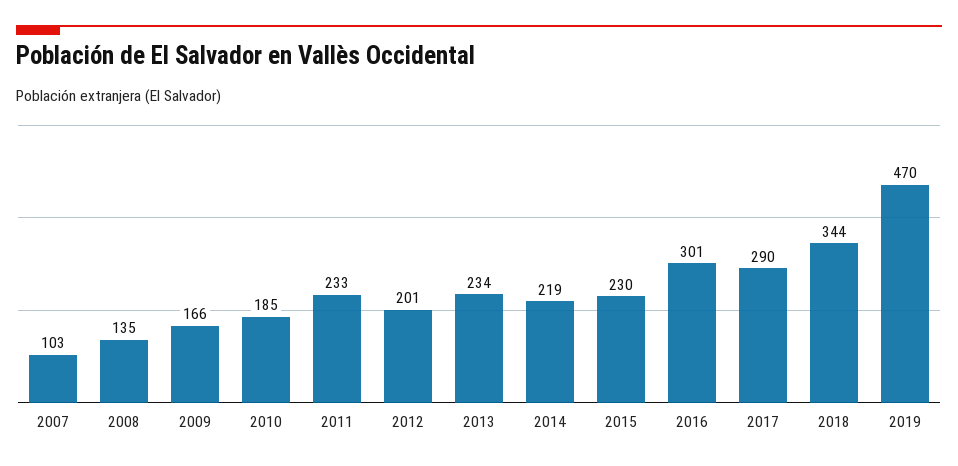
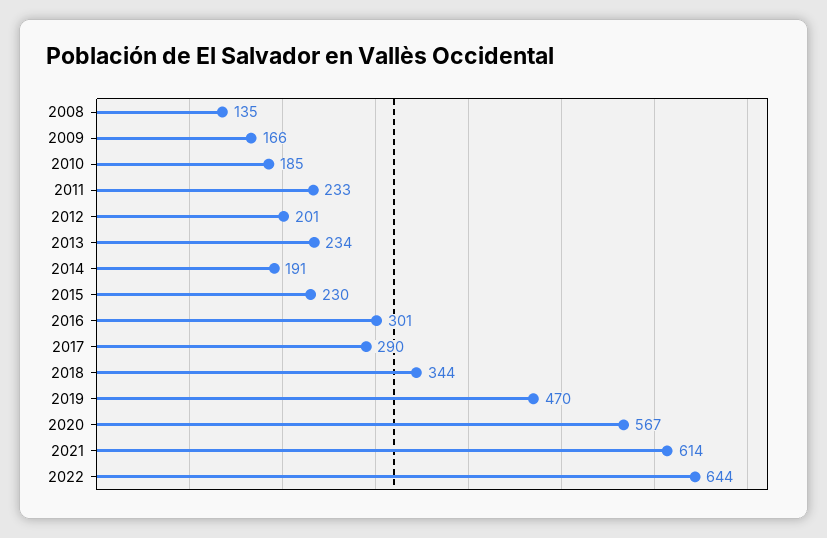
2007: 103 -> none
2014: 219 -> 191
2020: none -> 567
2021: none -> 614
2022: none -> 644

